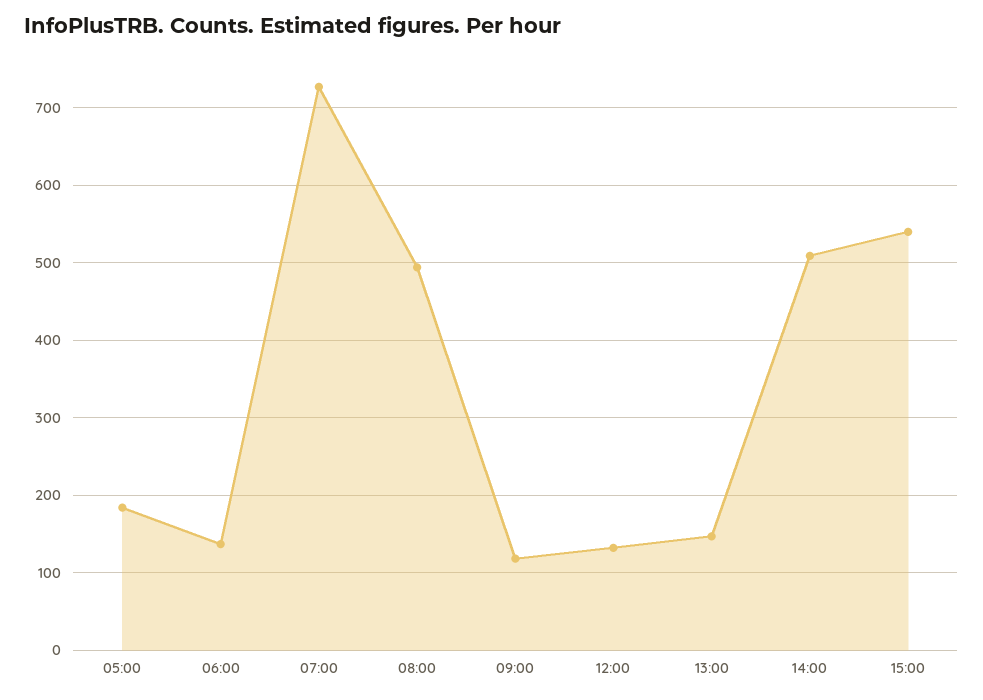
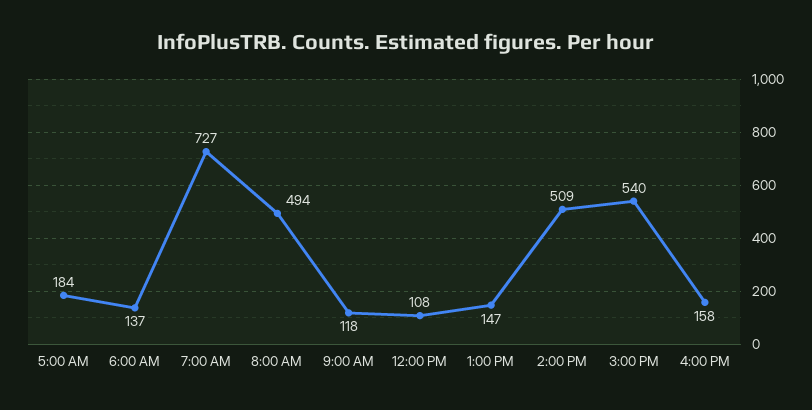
12:00: 130 -> 108
4:00 PM: none -> 158

